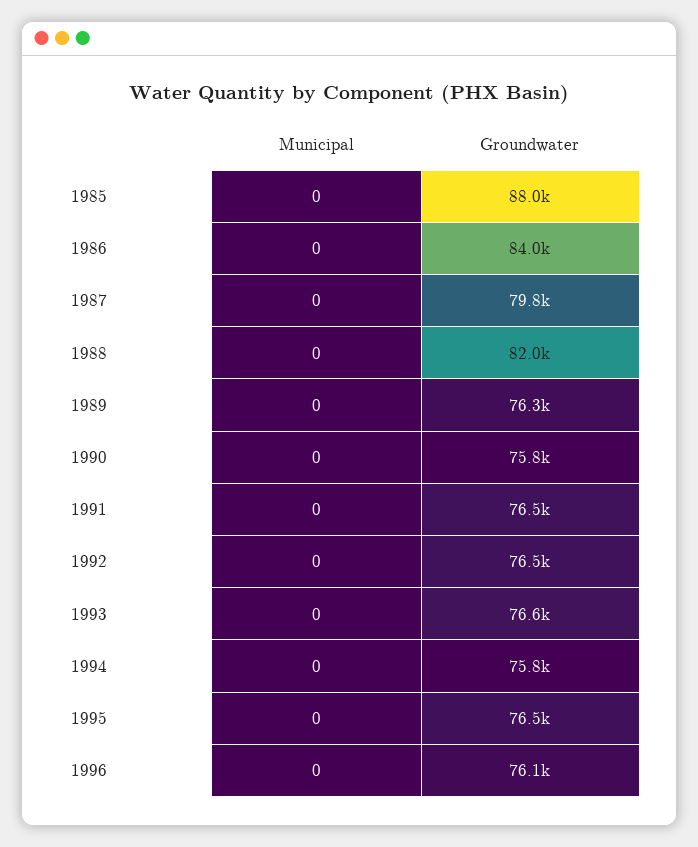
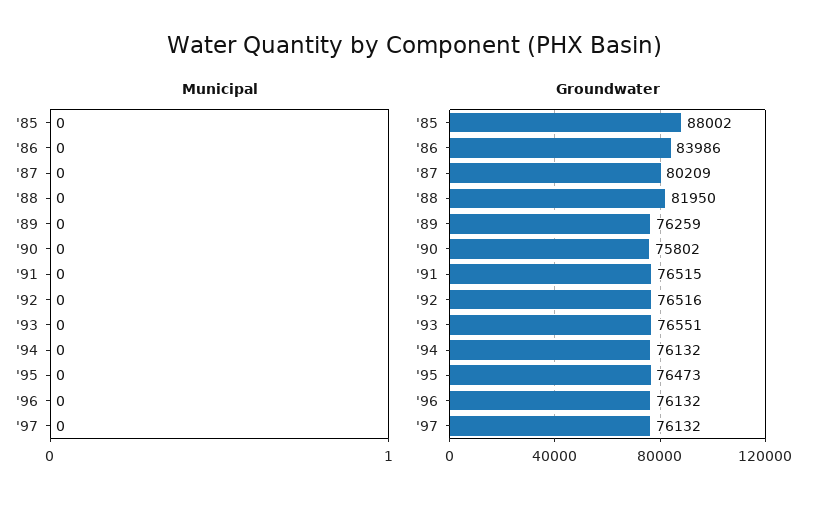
Groundwater, 1987: 79800 -> 80209
Groundwater, 1994: 75800 -> 76132
Municipal, '97: none -> 0
Groundwater, '97: none -> 76132

